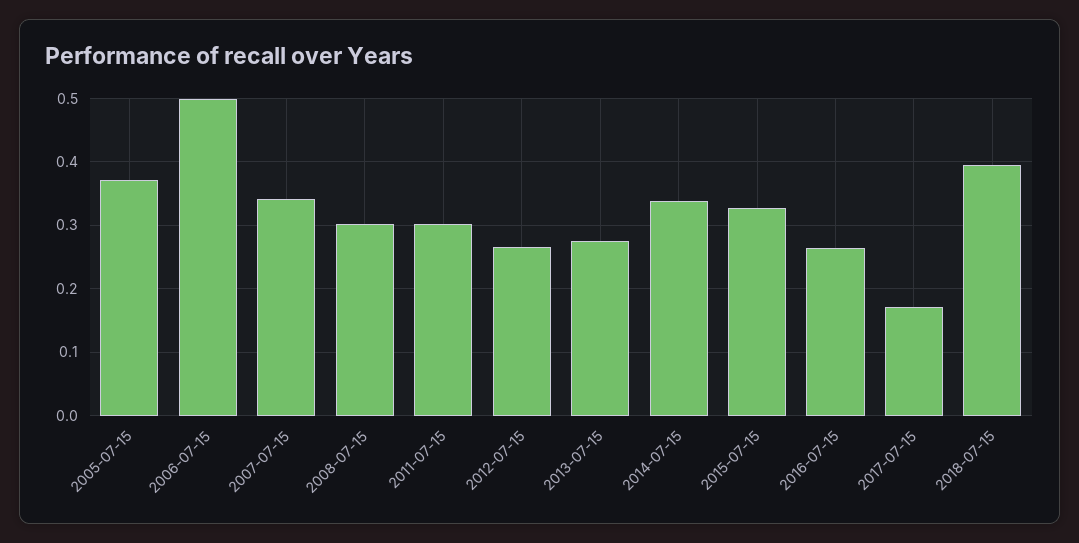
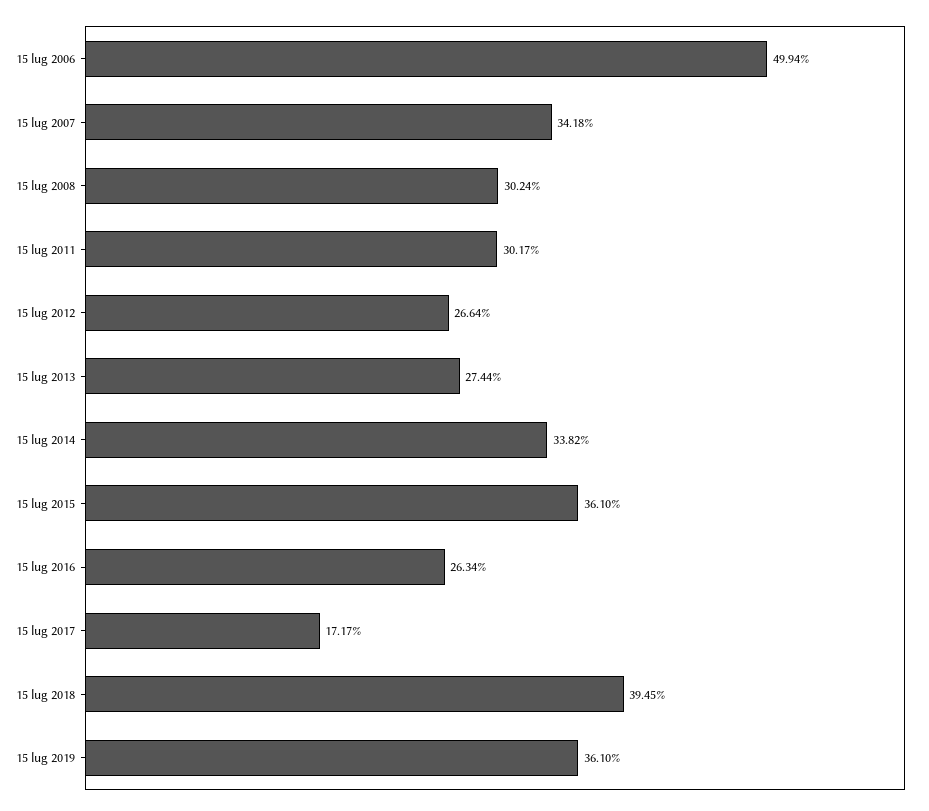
2005-07-15: 0.37 -> none
2015-07-15: 0.33 -> 0.361
15 lug 2019: none -> 0.361

